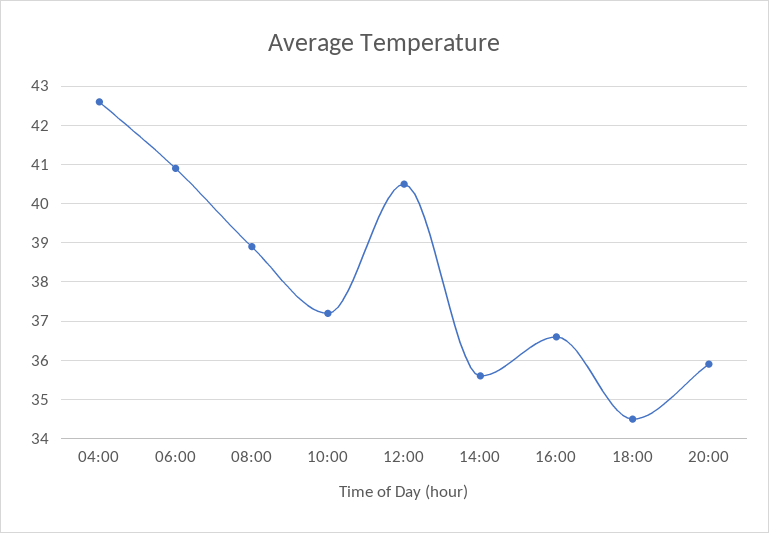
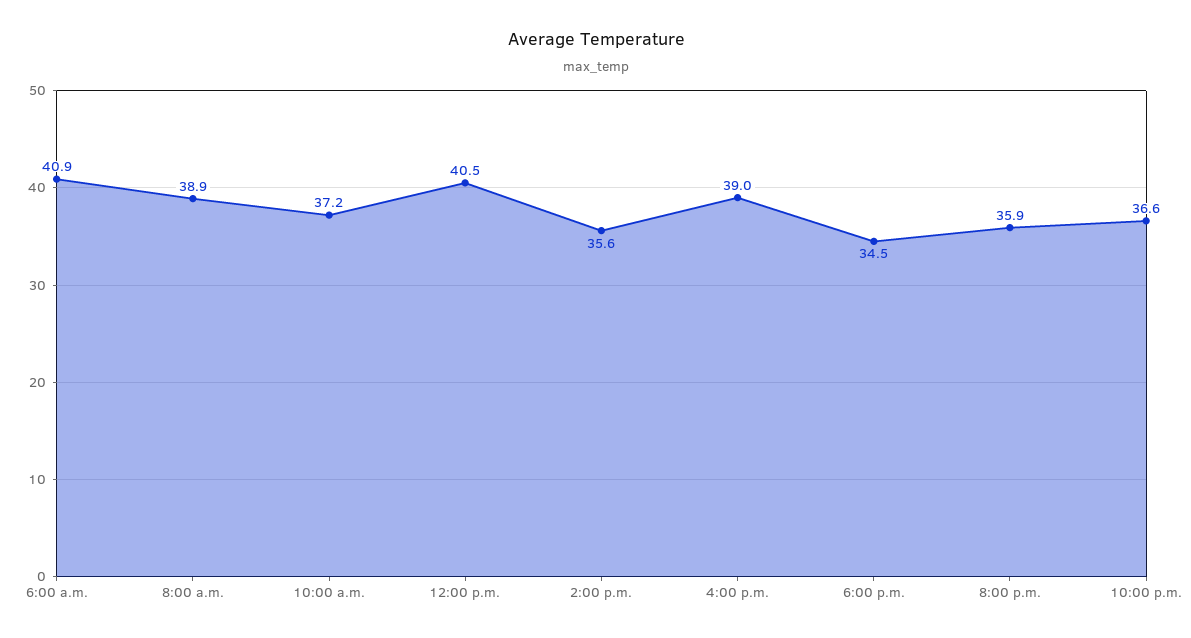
04:00: 42.5 -> none
16:00: 36.5 -> 39
10:00 p.m.: none -> 36.6

